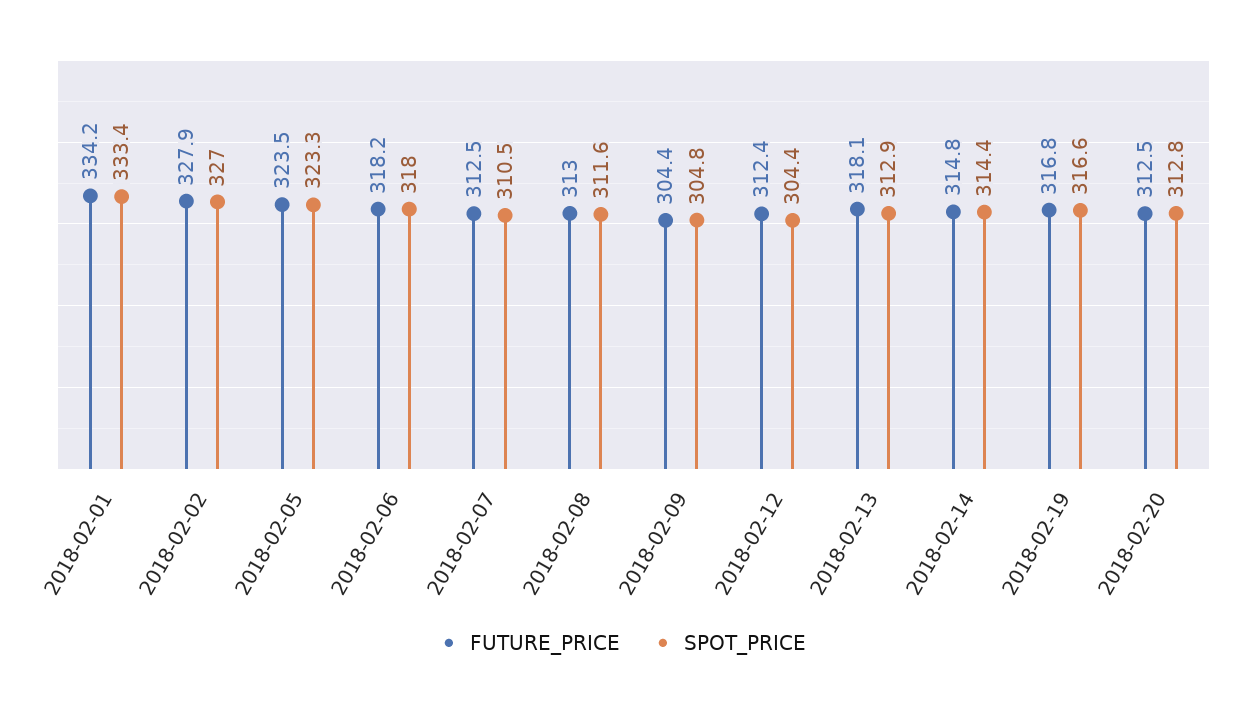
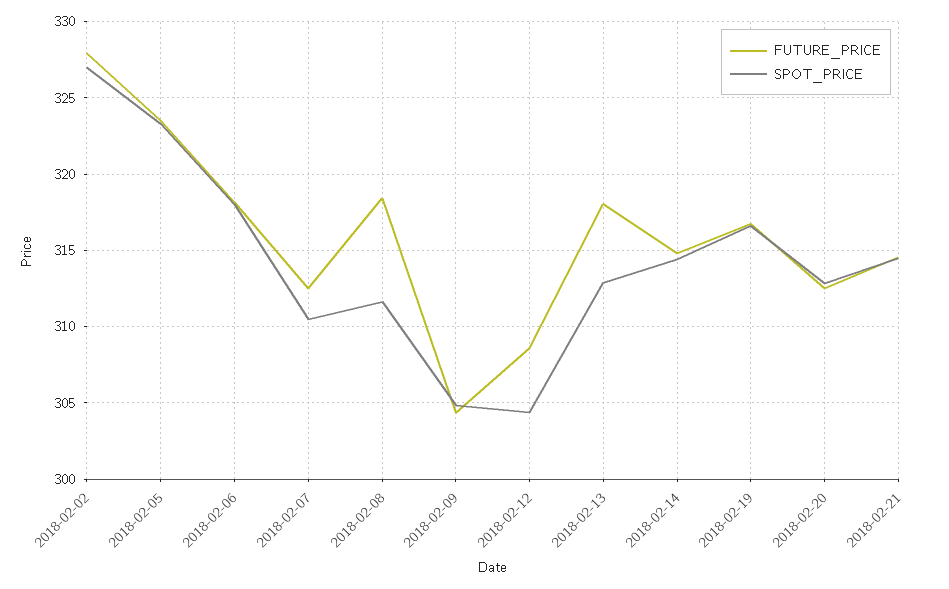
FUTURE_PRICE, 2018-02-01: 334.2 -> none
SPOT_PRICE, 2018-02-01: 333.4 -> none
FUTURE_PRICE, 2018-02-08: 313 -> 318.5
FUTURE_PRICE, 2018-02-12: 312.4 -> 308.5
FUTURE_PRICE, 2018-02-21: none -> 314.5
SPOT_PRICE, 2018-02-21: none -> 314.5

